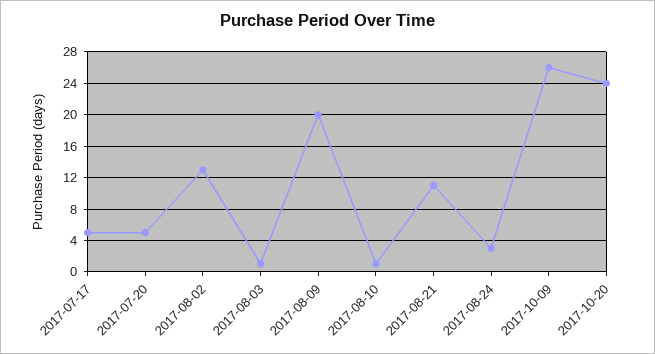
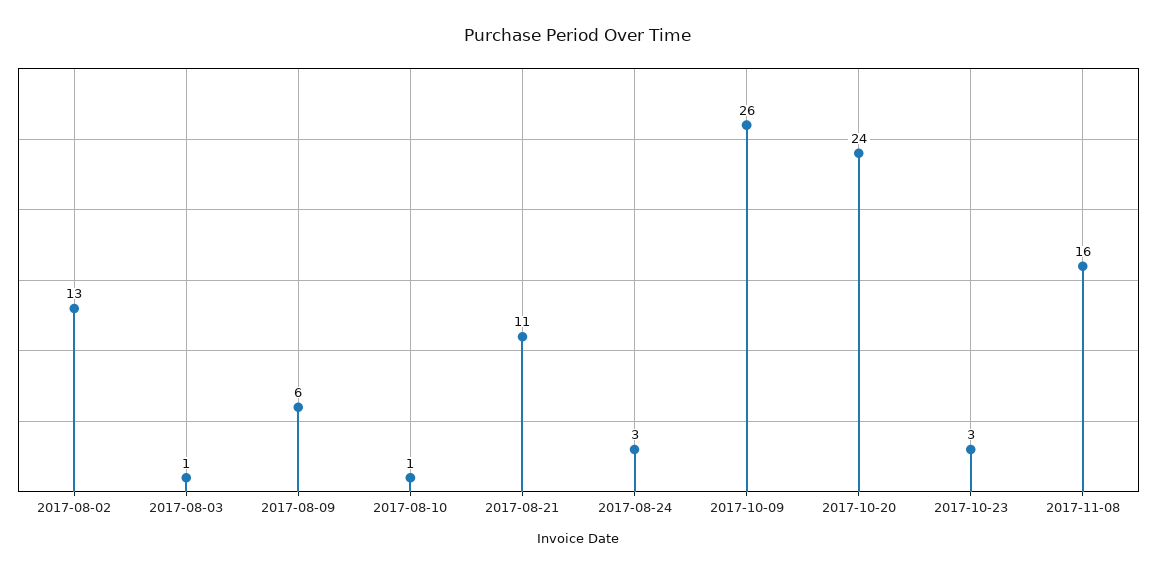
2017-07-17: 5 -> none
2017-07-20: 5 -> none
2017-08-09: 20 -> 6
2017-10-23: none -> 3
2017-11-08: none -> 16

